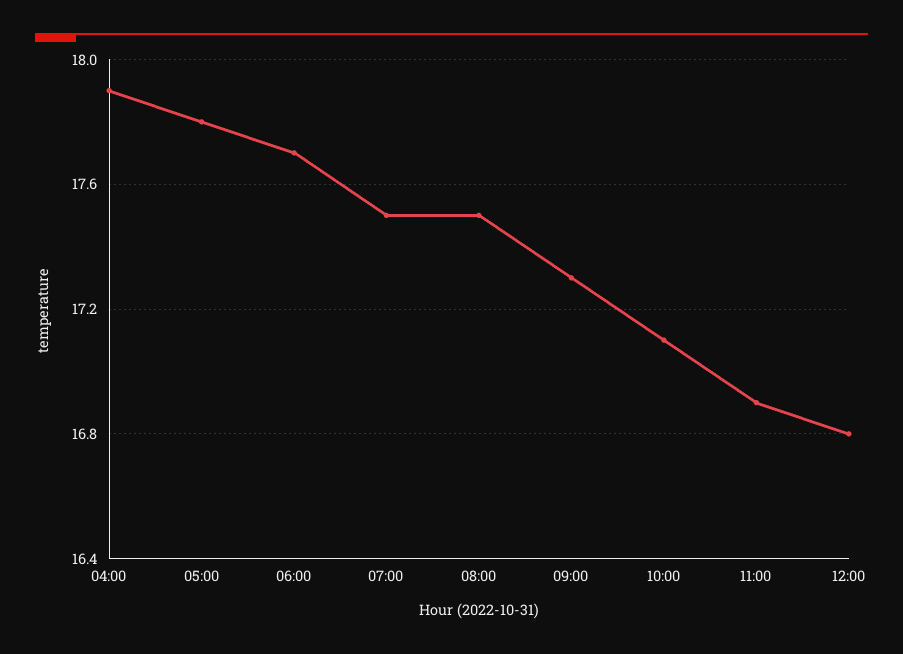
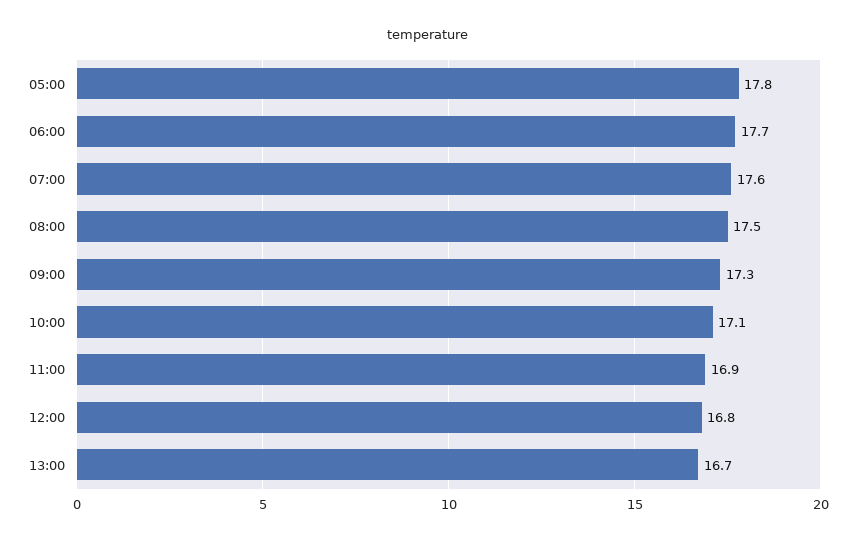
04:00: 17.9 -> none
07:00: 17.5 -> 17.6
13:00: none -> 16.7

